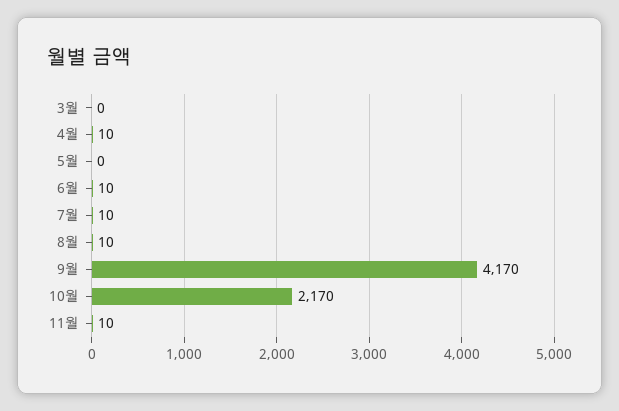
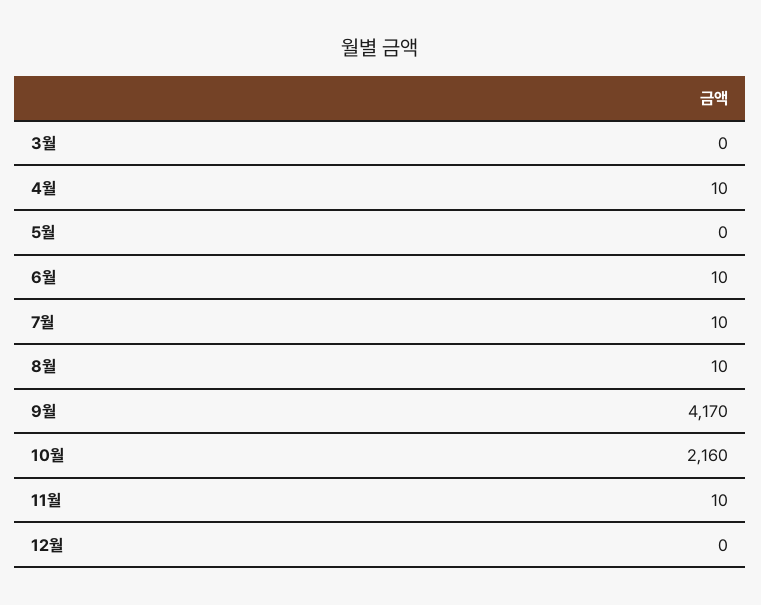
10월: 2170 -> 2160
12월: none -> 0

